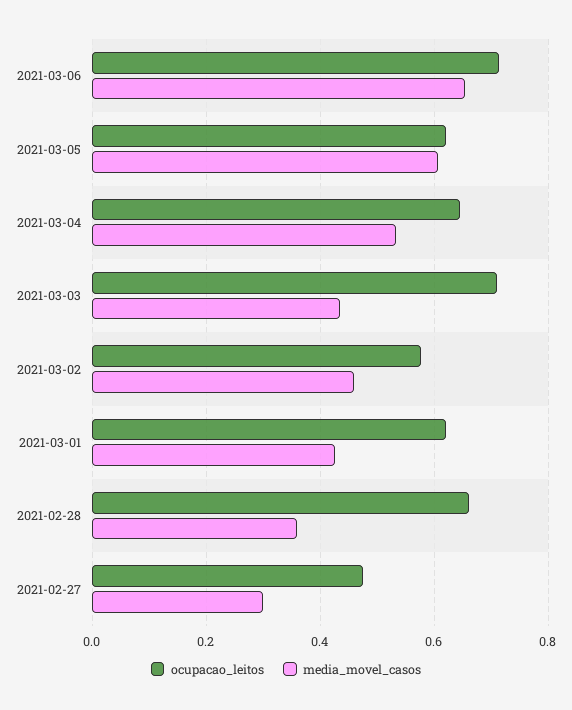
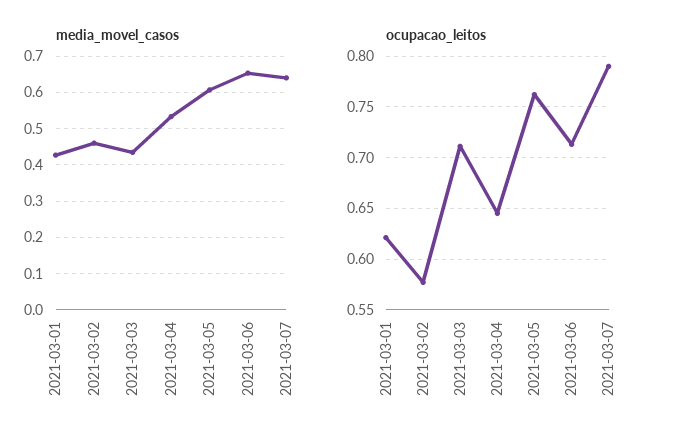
ocupacao_leitos, 2021-03-05: 0.62 -> 0.76
ocupacao_leitos, 2021-02-28: 0.66 -> none
media_movel_casos, 2021-02-28: 0.36 -> none
ocupacao_leitos, 2021-02-27: 0.48 -> none
media_movel_casos, 2021-02-27: 0.3 -> none
media_movel_casos, 2021-03-07: none -> 0.64
ocupacao_leitos, 2021-03-07: none -> 0.79

